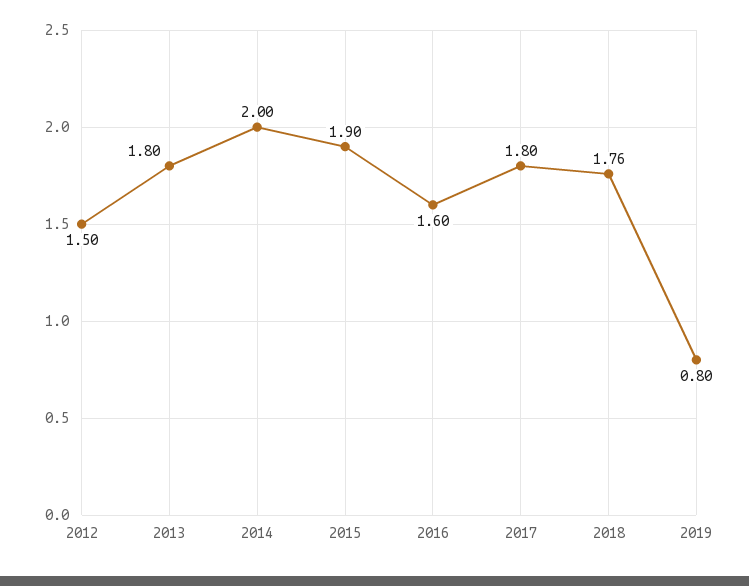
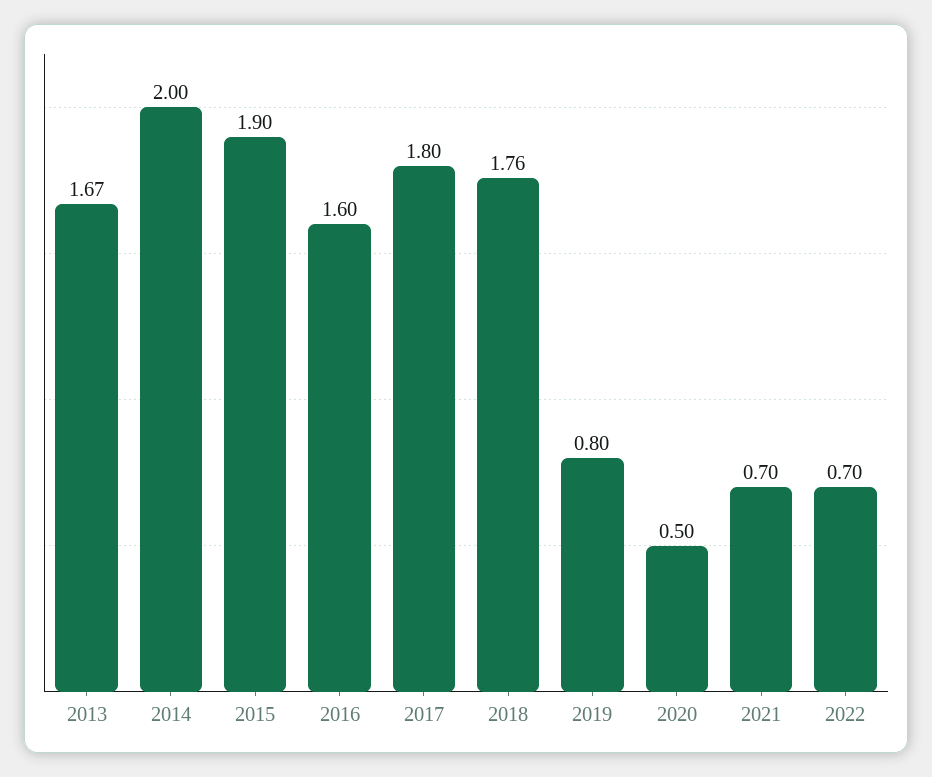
2012: 1.5 -> none
2013: 1.8 -> 1.67
2020: none -> 0.5
2021: none -> 0.7
2022: none -> 0.7

